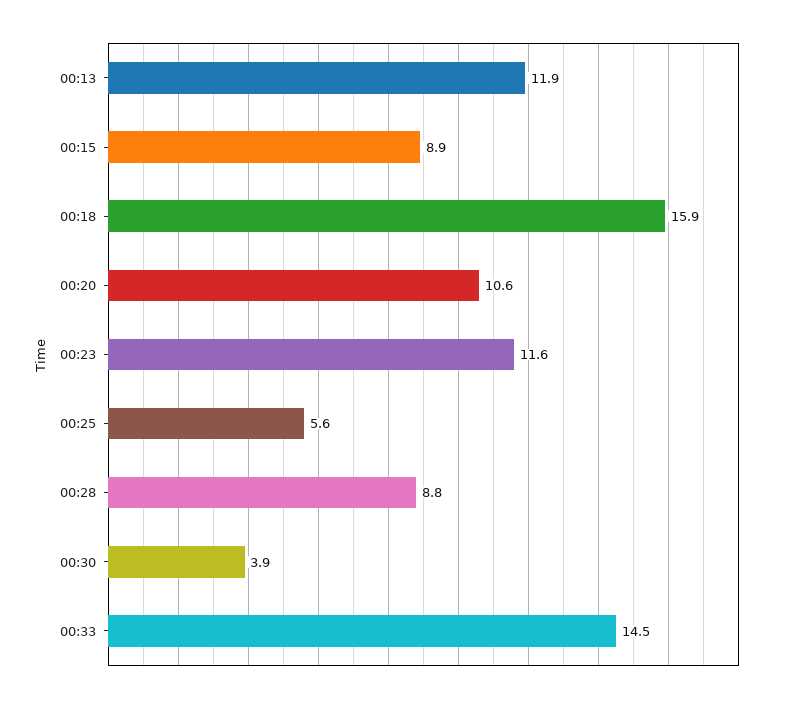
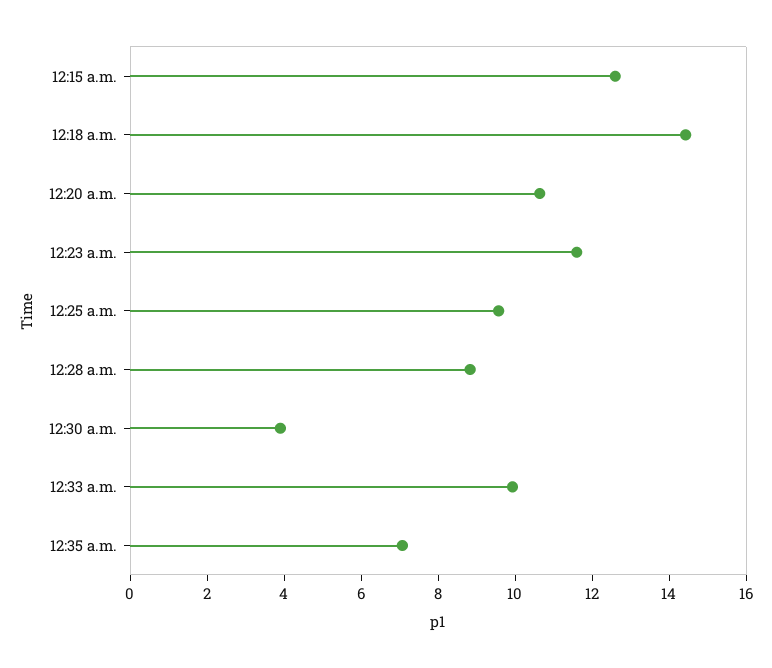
00:13: 11.9 -> none
00:15: 8.9 -> 12.5
00:18: 15.9 -> 14.5
00:25: 5.6 -> 9.5
00:33: 14.5 -> 10
12:35 a.m.: none -> 7

